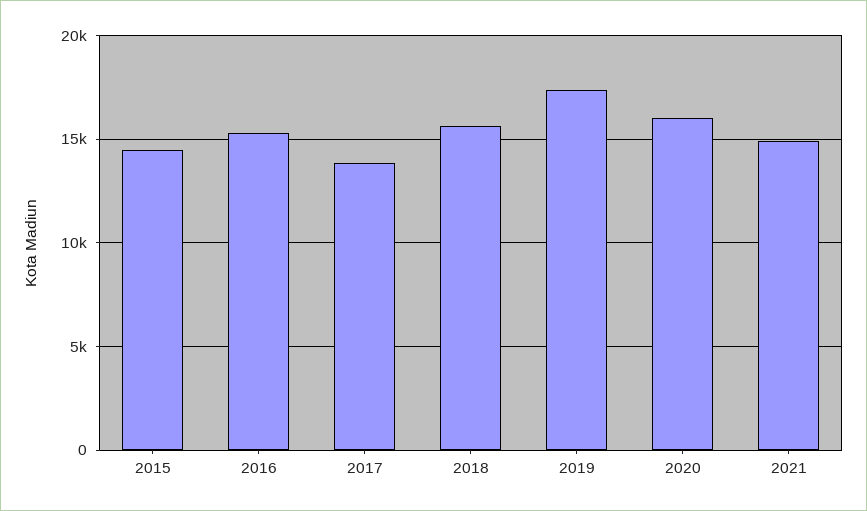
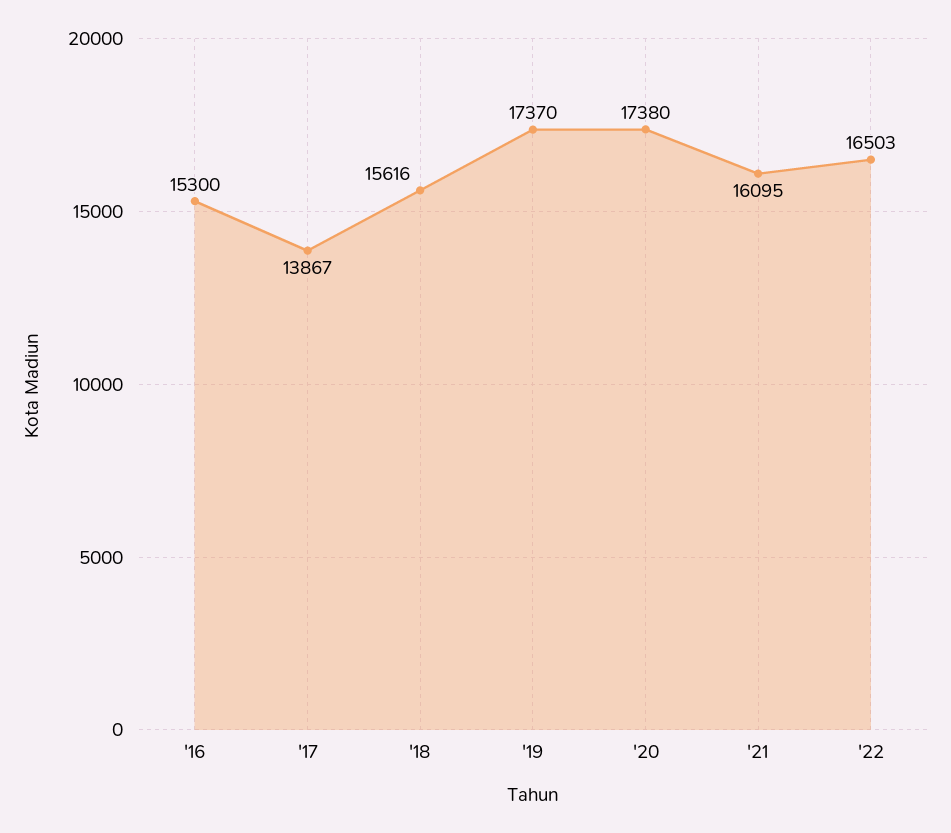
2015: 14500 -> none
2020: 16000 -> 17380
2021: 15000 -> 16095
'22: none -> 16503

